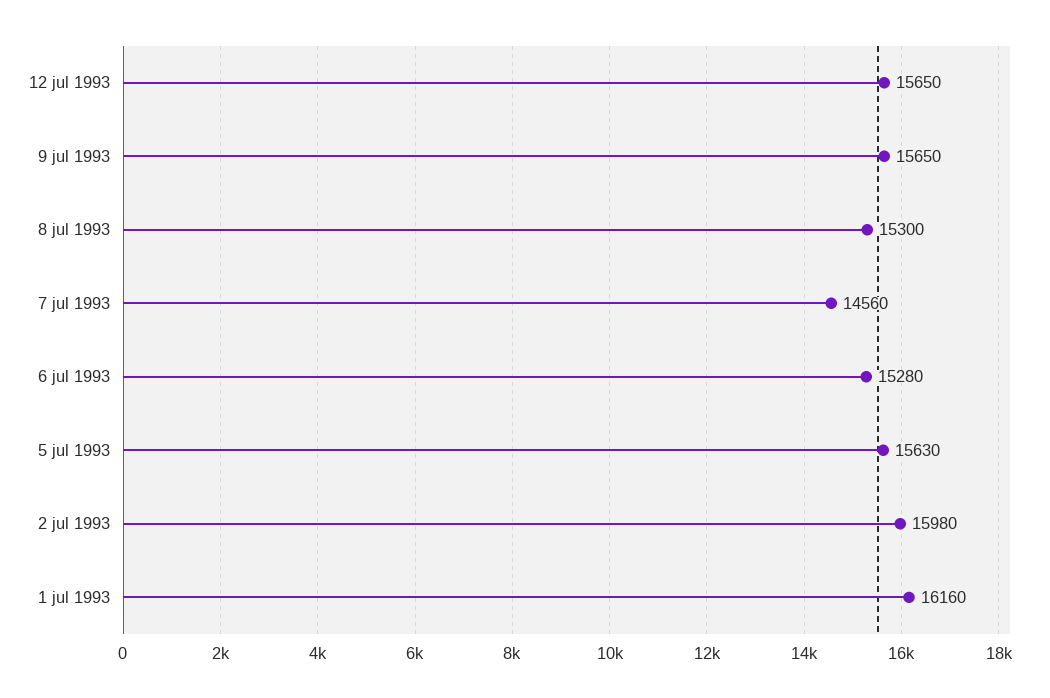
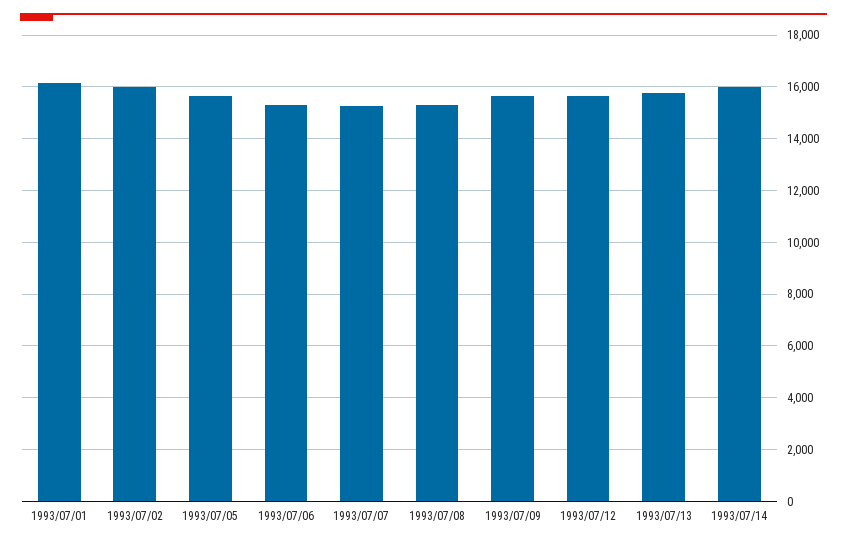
7 jul 1993: 14560 -> 15250
1993/07/13: none -> 15750
1993/07/14: none -> 16000

